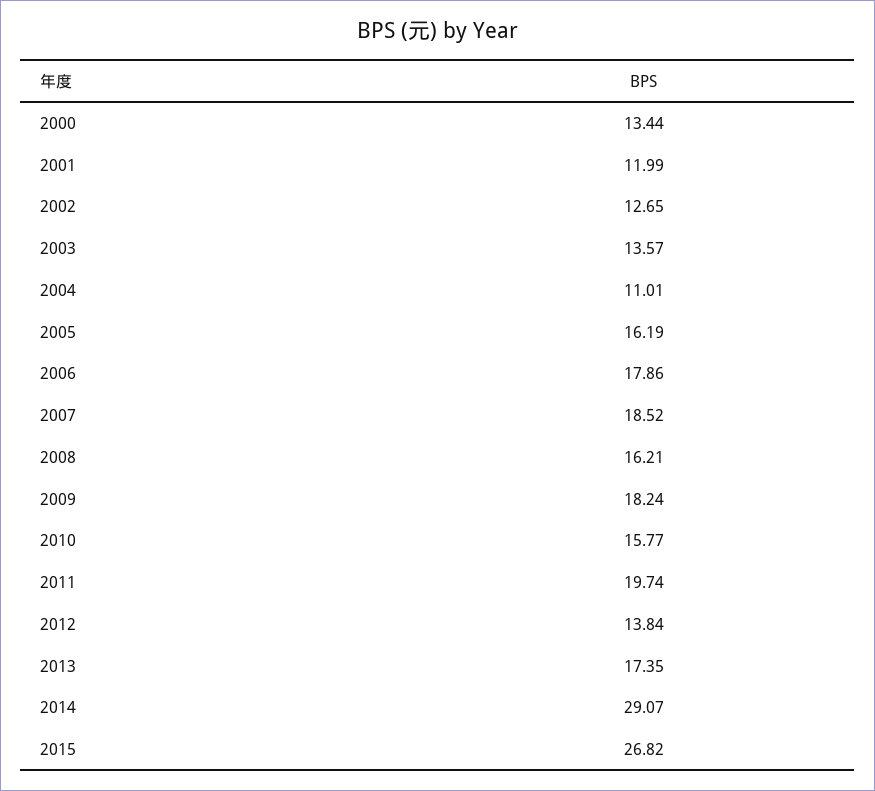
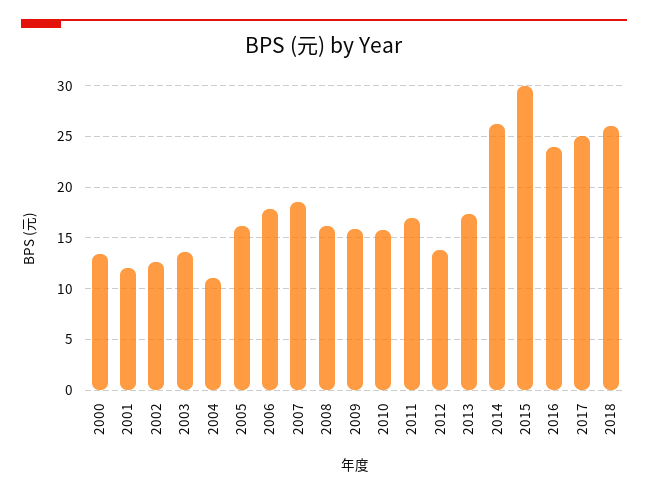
2009: 18.24 -> 16
2011: 19.74 -> 17
2014: 29.07 -> 26
2015: 26.82 -> 30
2016: none -> 24
2017: none -> 25
2018: none -> 26

